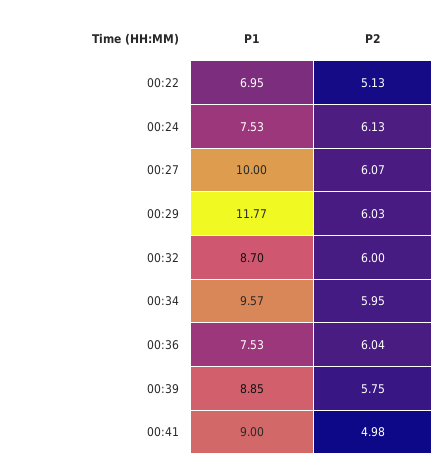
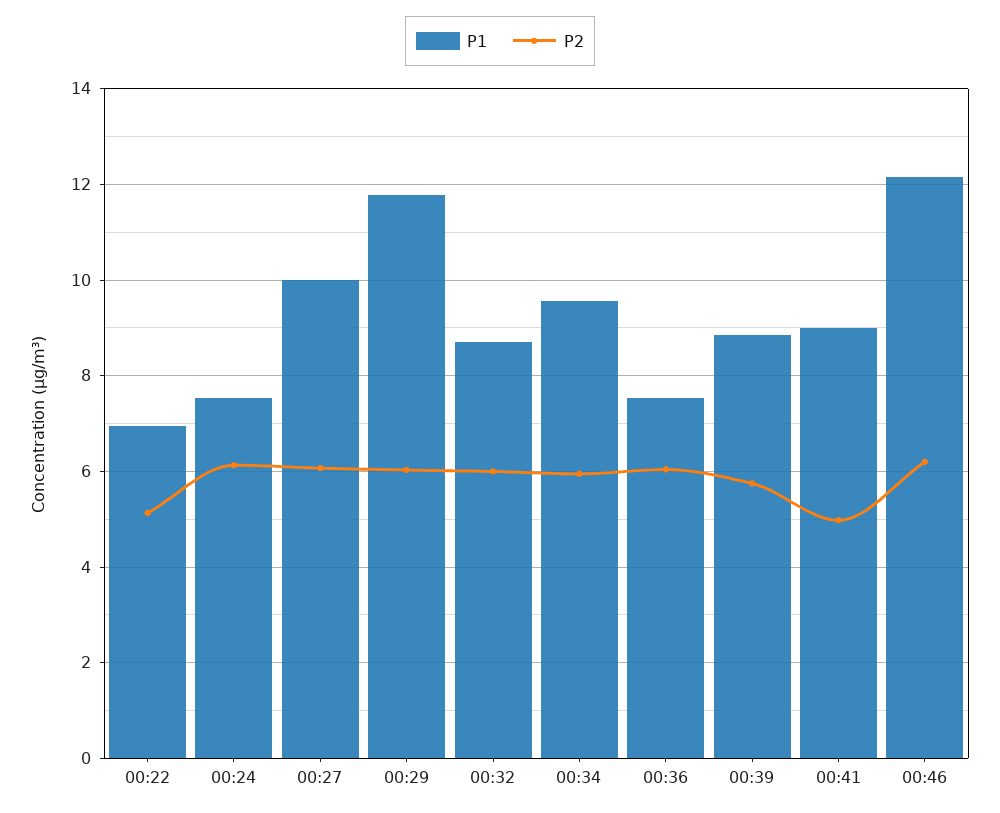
P1, 00:46: none -> 12.2
P2, 00:46: none -> 6.2

